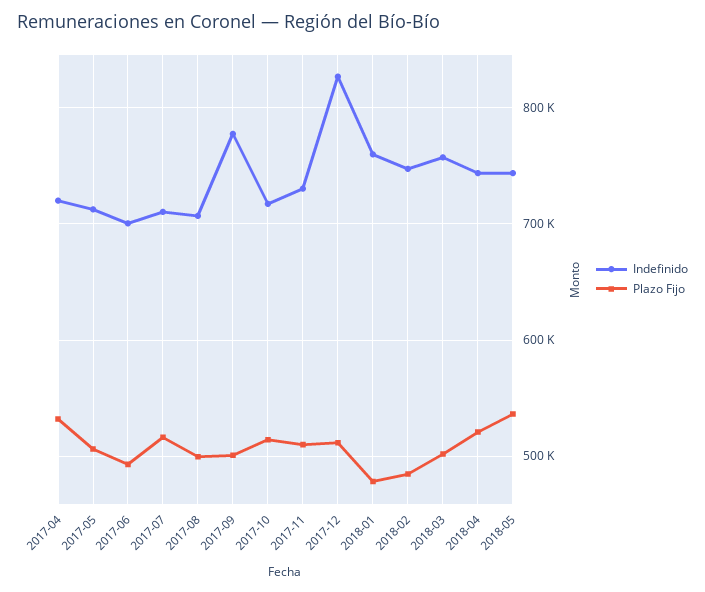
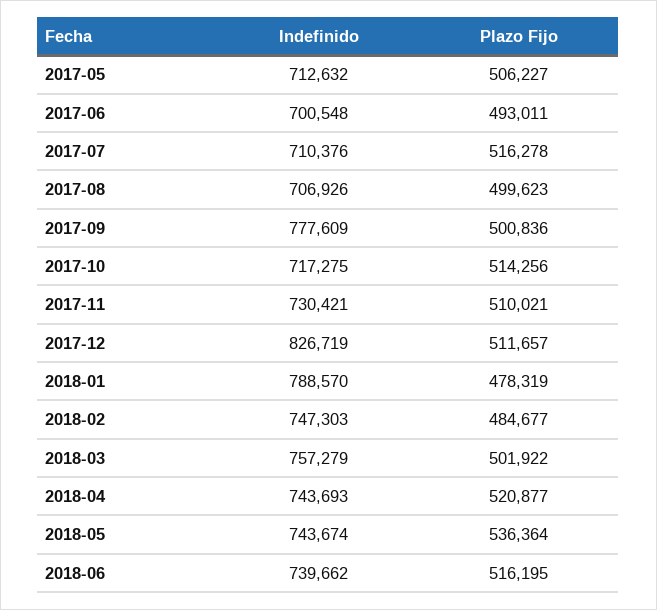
Indefinido, 2017-04: 720000 -> none
Plazo Fijo, 2017-04: 530000 -> none
Indefinido, 2018-01: 760000 -> 788570
Indefinido, 2018-06: none -> 739662
Plazo Fijo, 2018-06: none -> 516195

